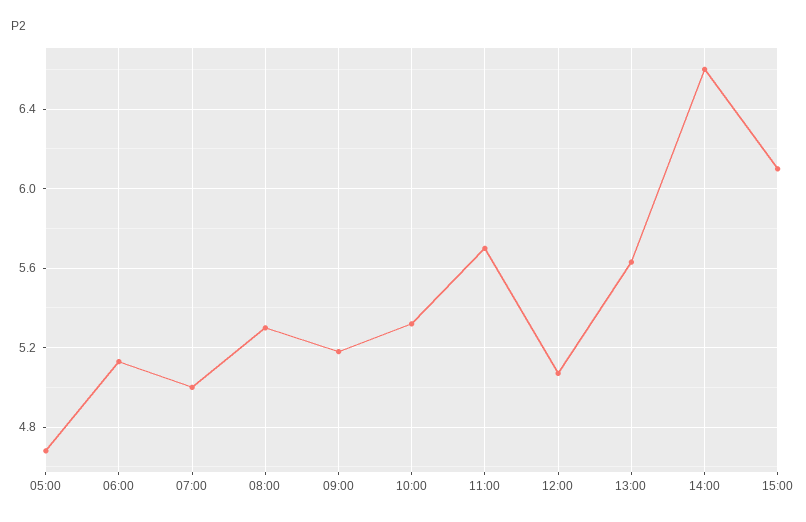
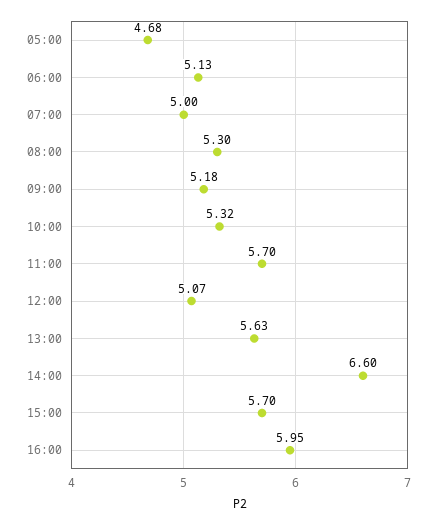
15:00: 6.1 -> 5.7
16:00: none -> 5.95

